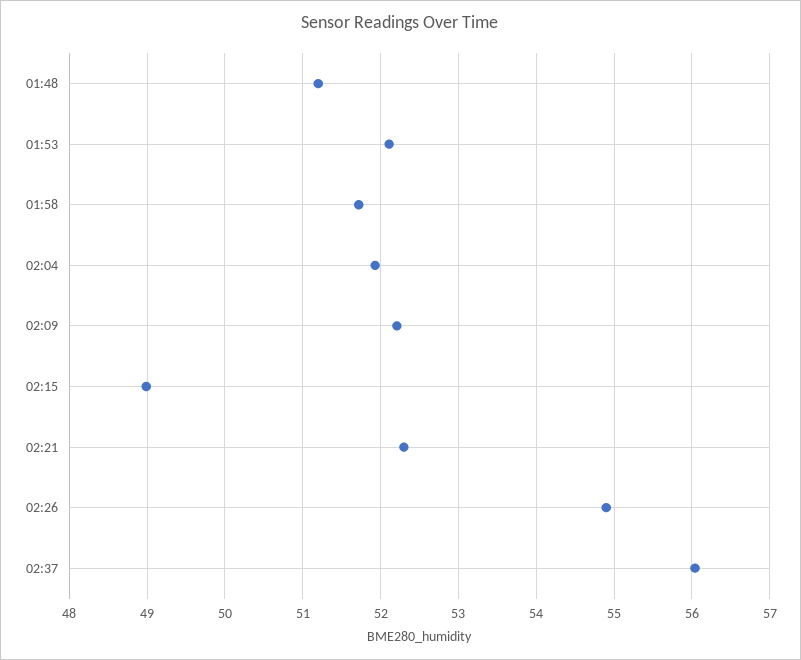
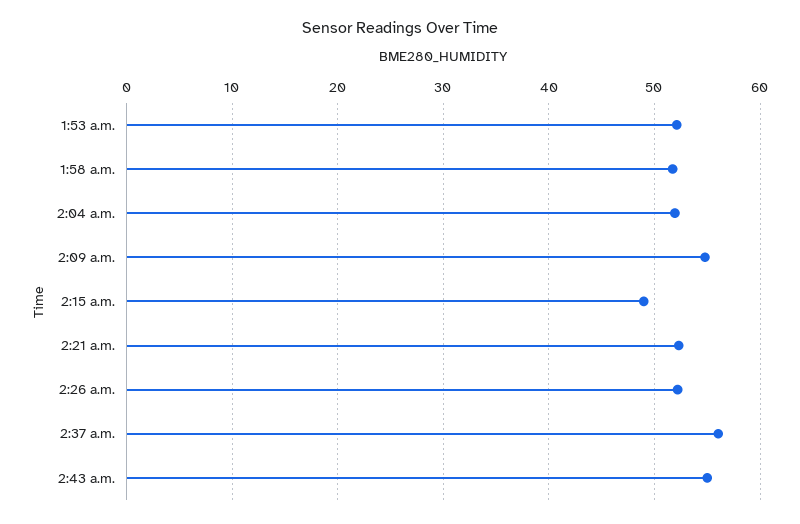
01:48: 51.2 -> none
02:09: 52.2 -> 55
02:26: 54.9 -> 52
2:43 a.m.: none -> 55

